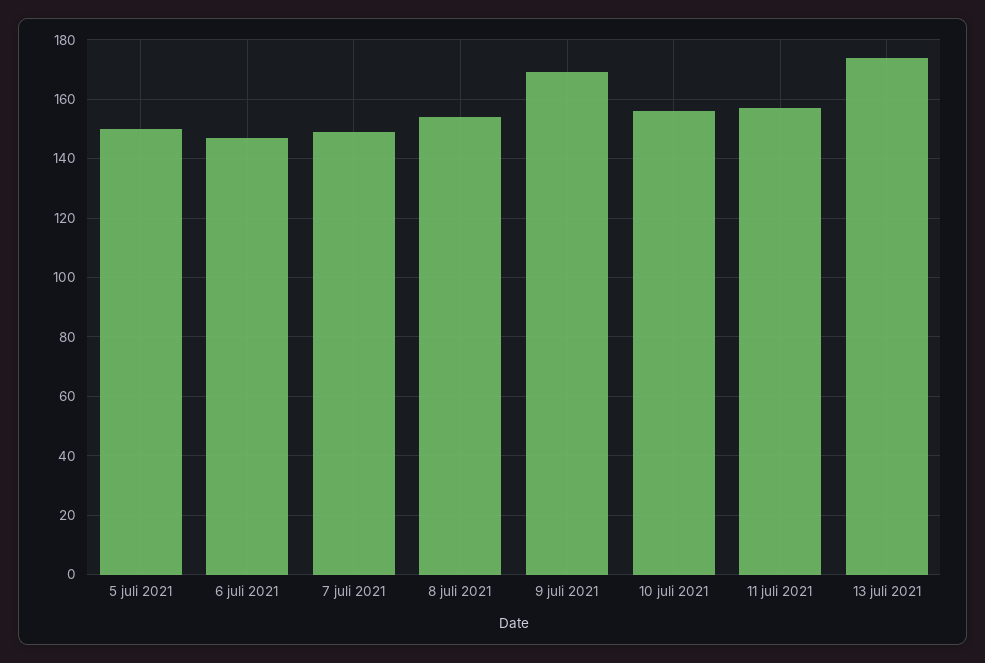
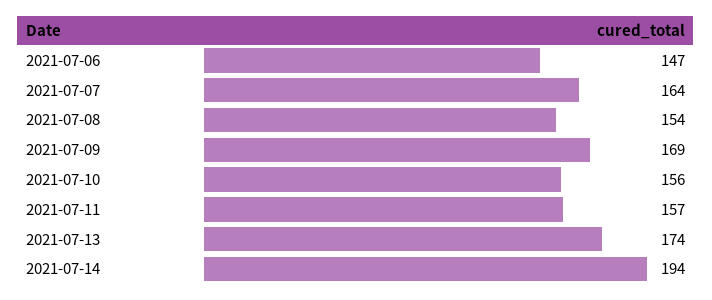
5 juli 2021: 150 -> none
7 juli 2021: 150 -> 164
2021-07-14: none -> 194

